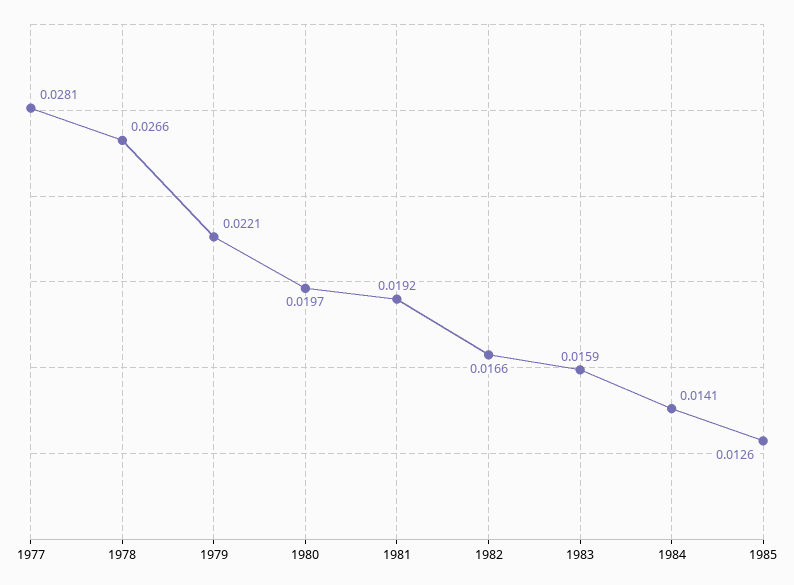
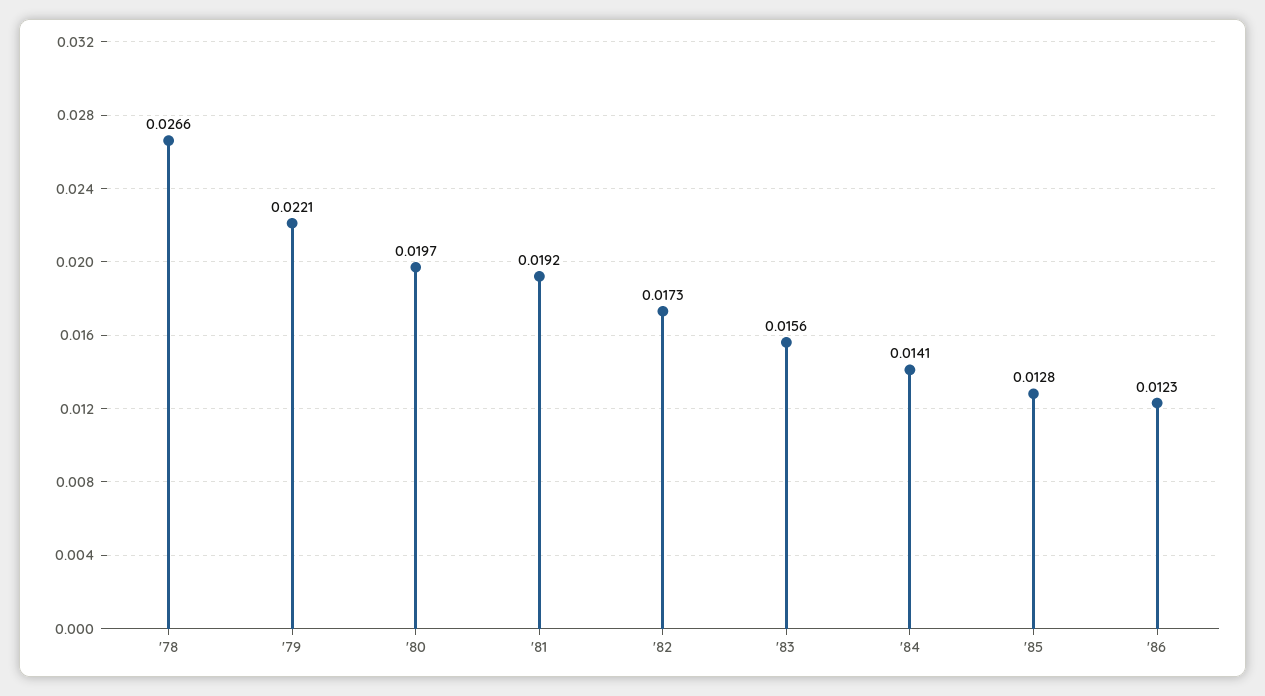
1977: 0.0281 -> none
1982: 0.0166 -> 0.0173
1983: 0.0159 -> 0.0156
1985: 0.0126 -> 0.0128
'86: none -> 0.0123

